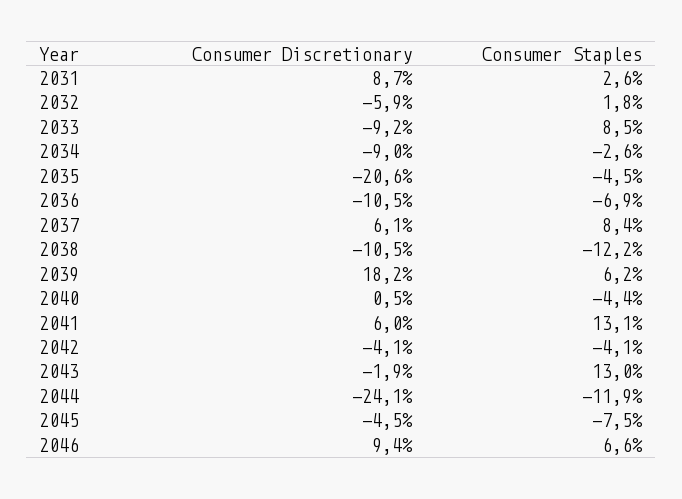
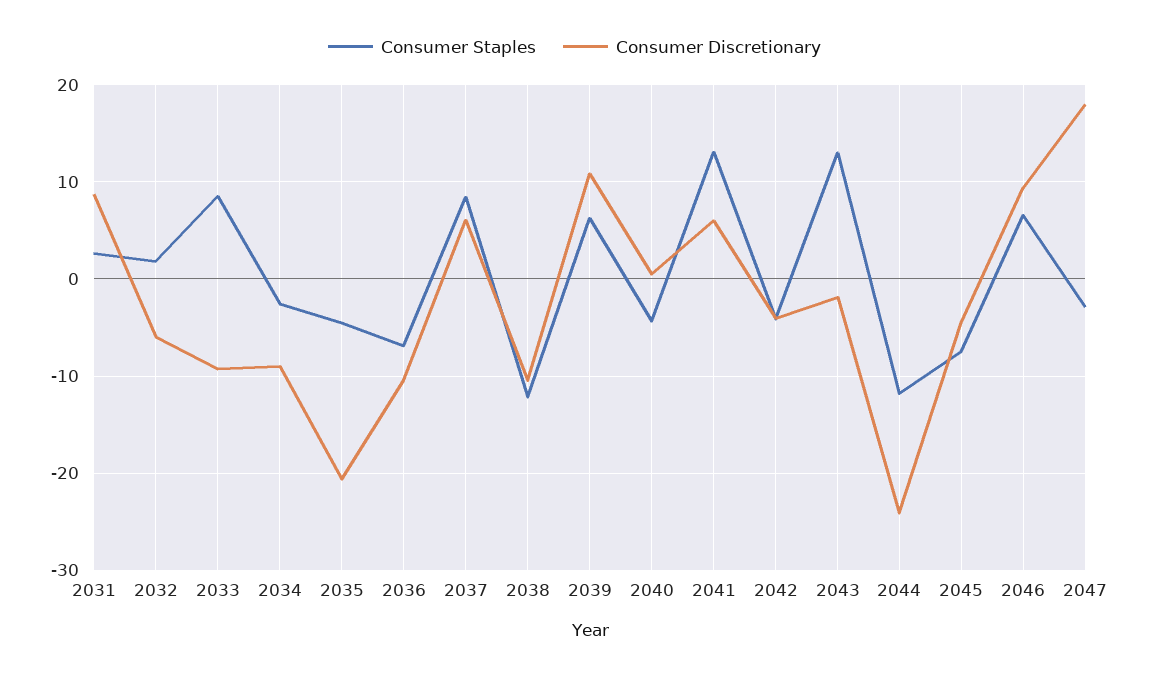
Consumer Discretionary, 2039: 18.2 -> 11
Consumer Staples, 2047: none -> -3
Consumer Discretionary, 2047: none -> 18

